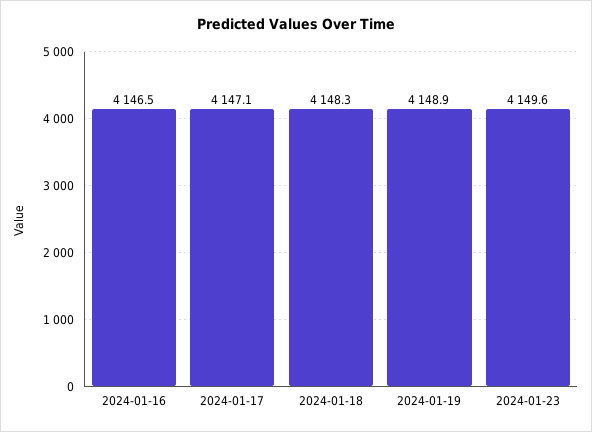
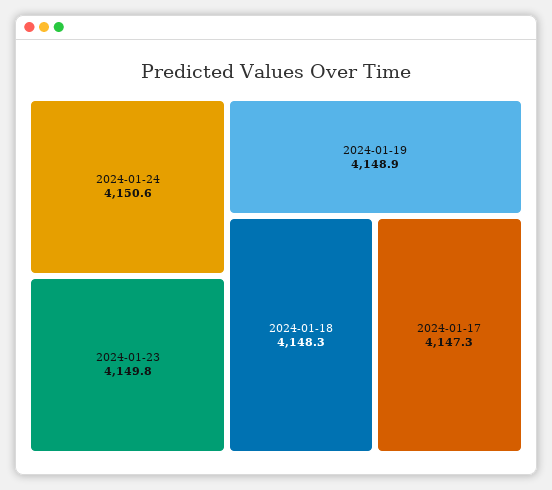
2024-01-16: 4146.5 -> none
2024-01-17: 4147.1 -> 4147.3
2024-01-23: 4149.6 -> 4149.8
2024-01-24: none -> 4150.6

